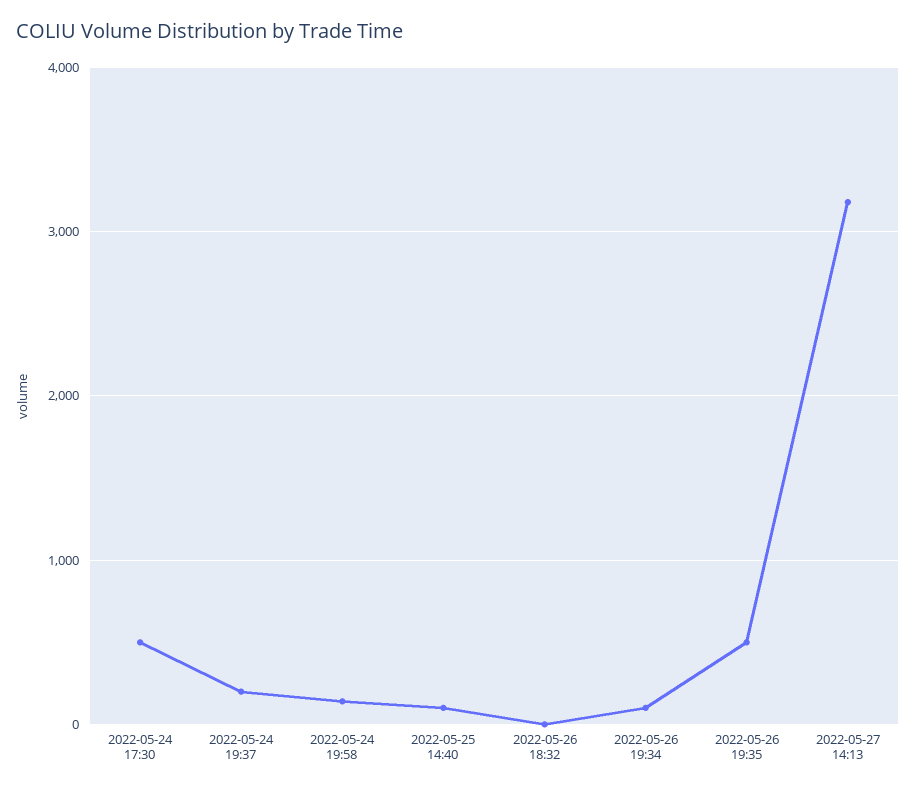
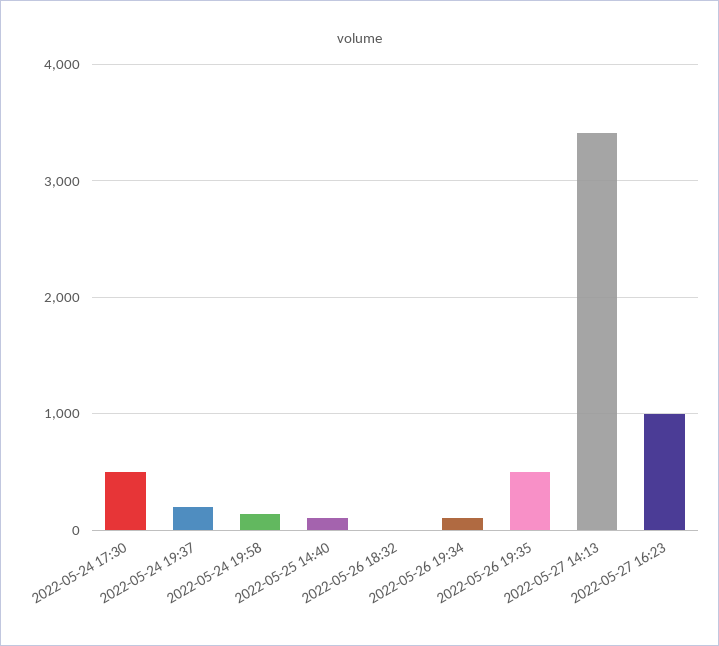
2022-05-27 14:13: 3200 -> 3400
2022-05-27 16:23: none -> 1000

